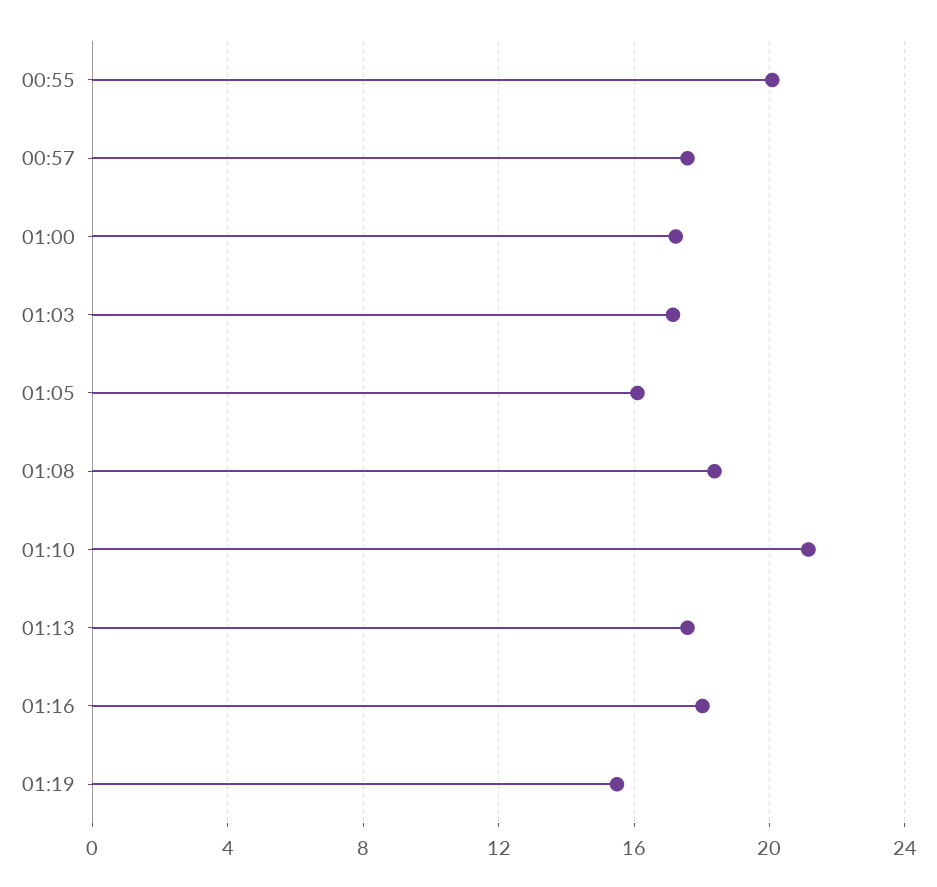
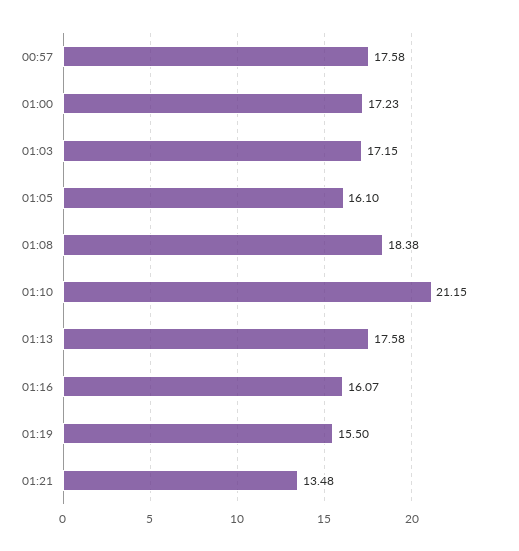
00:55: 20 -> none
01:16: 18 -> 16.07
01:21: none -> 13.48

